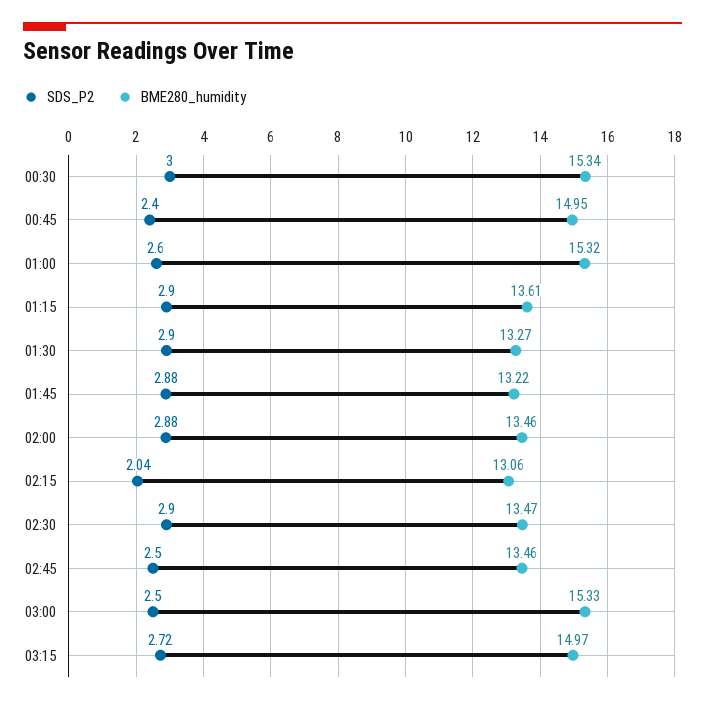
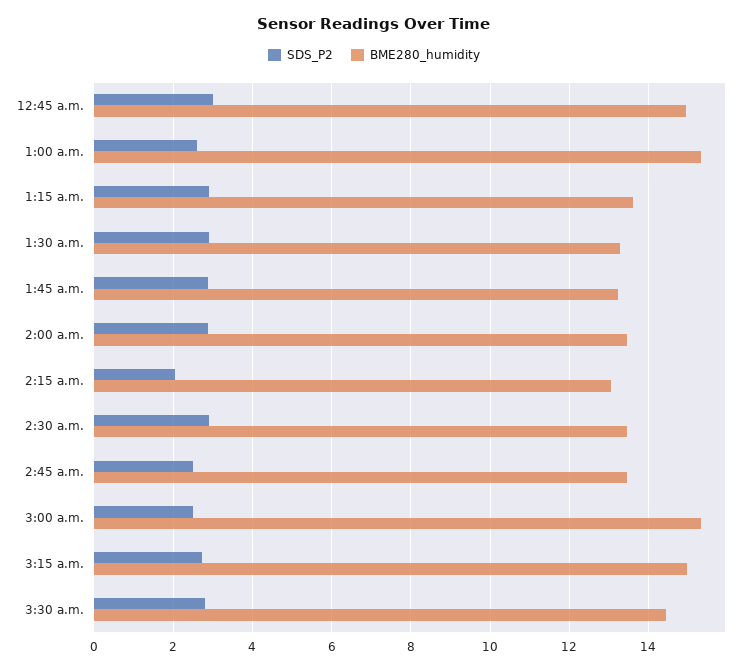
SDS_P2, 00:30: 3 -> none
BME280_humidity, 00:30: 15.34 -> none
SDS_P2, 00:45: 2.4 -> 3
SDS_P2, 3:30 a.m.: none -> 2.8
BME280_humidity, 3:30 a.m.: none -> 14.4

